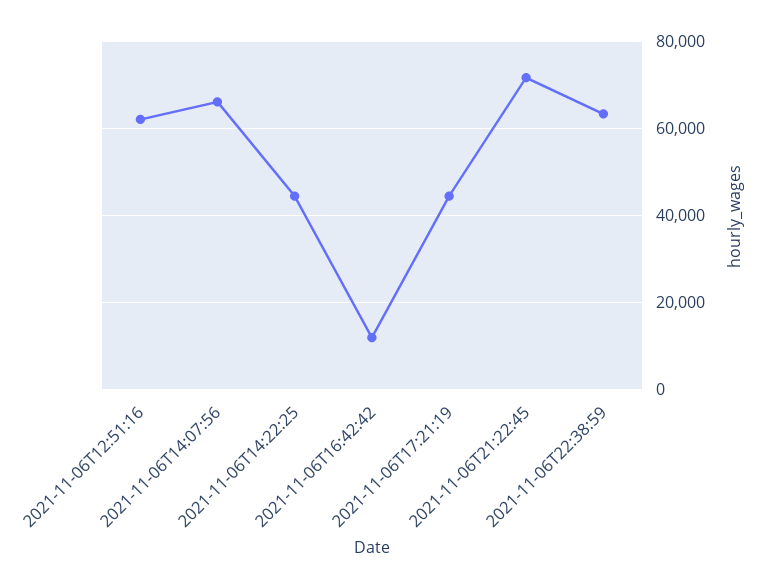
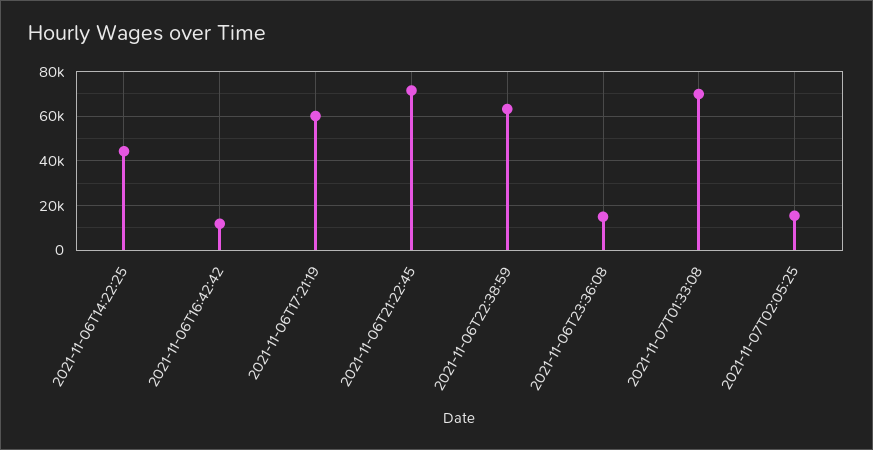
2021-11-06T12:51:16: 62000 -> none
2021-11-06T14:07:56: 66000 -> none
2021-11-06T17:21:19: 44000 -> 60000
2021-11-06T23:36:08: none -> 15000
2021-11-07T01:33:08: none -> 70000
2021-11-07T02:05:25: none -> 15000

